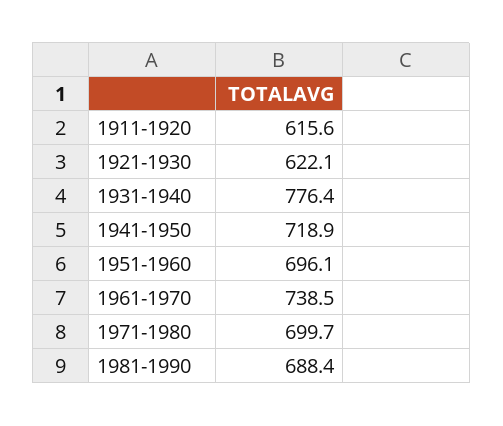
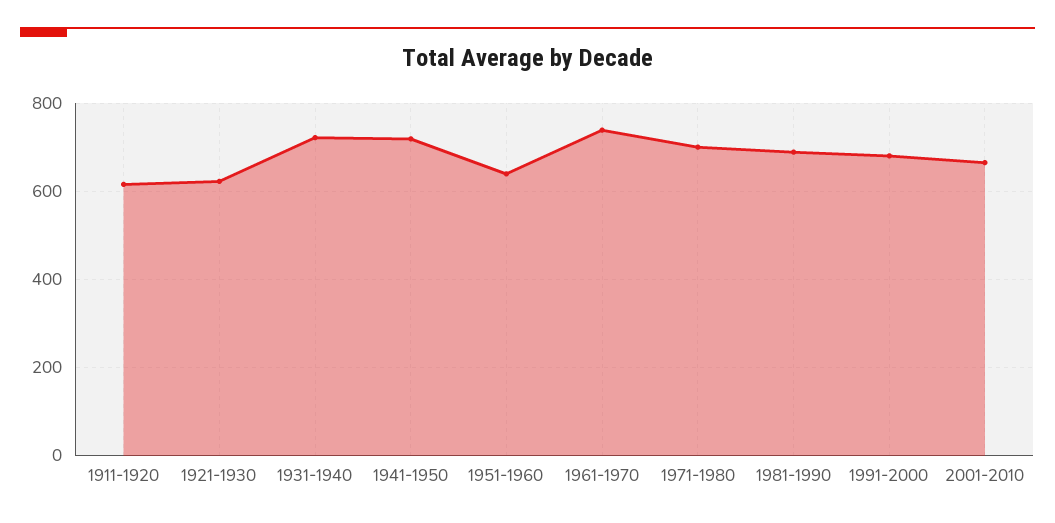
1931-1940: 776.4 -> 720
1951-1960: 696.1 -> 640
1991-2000: none -> 680
2001-2010: none -> 660

